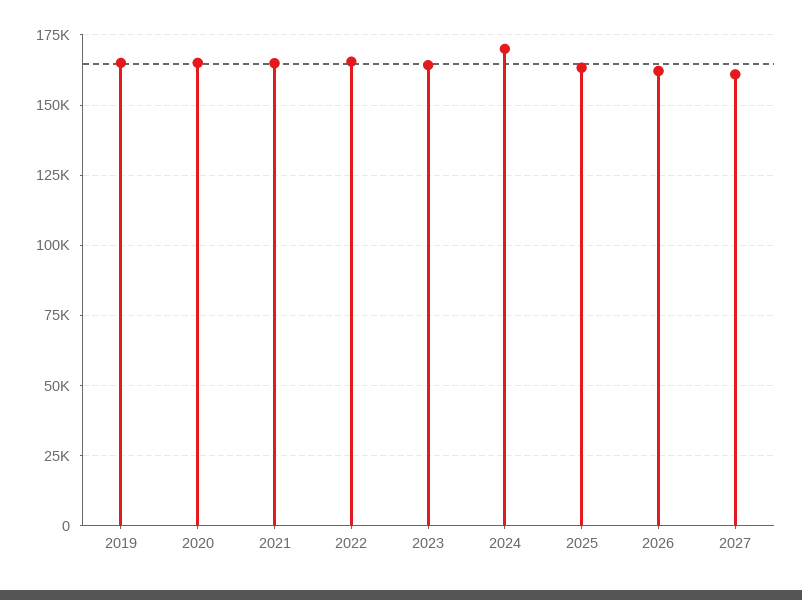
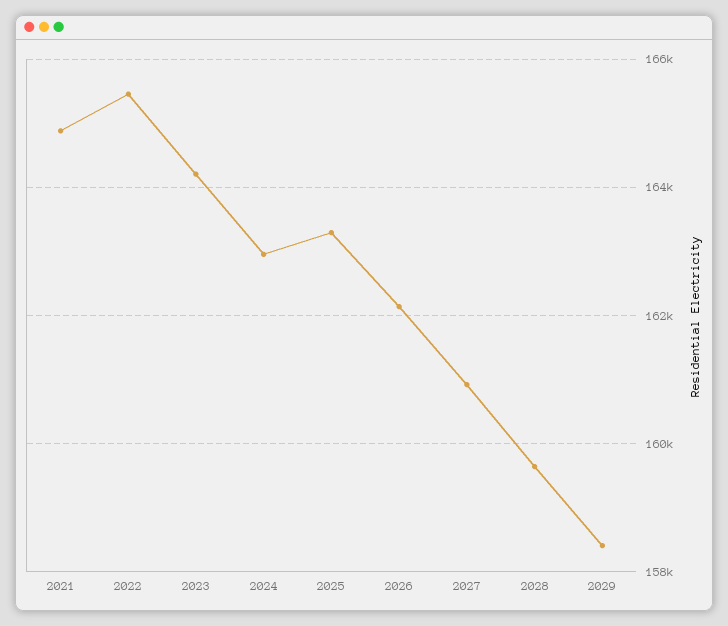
2019: 165000 -> none
2020: 165000 -> none
2024: 170000 -> 163000
2028: none -> 159600
2029: none -> 158400

